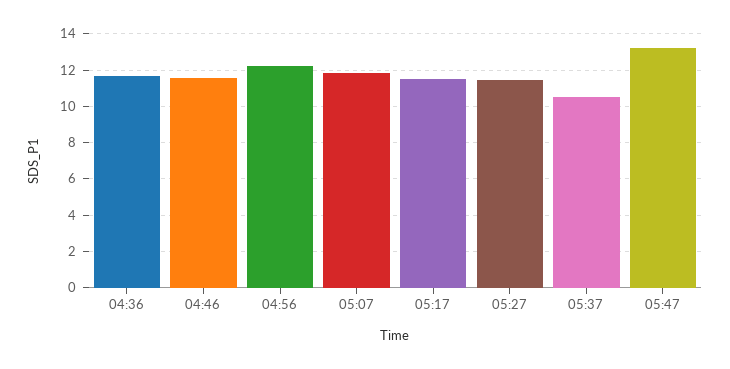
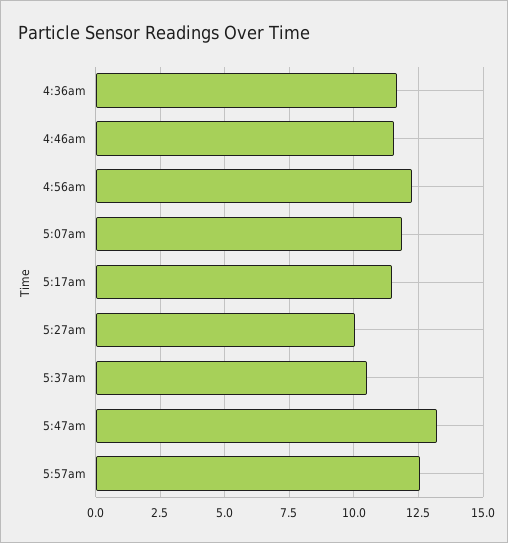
05:27: 11.5 -> 10
5:57am: none -> 12.5

